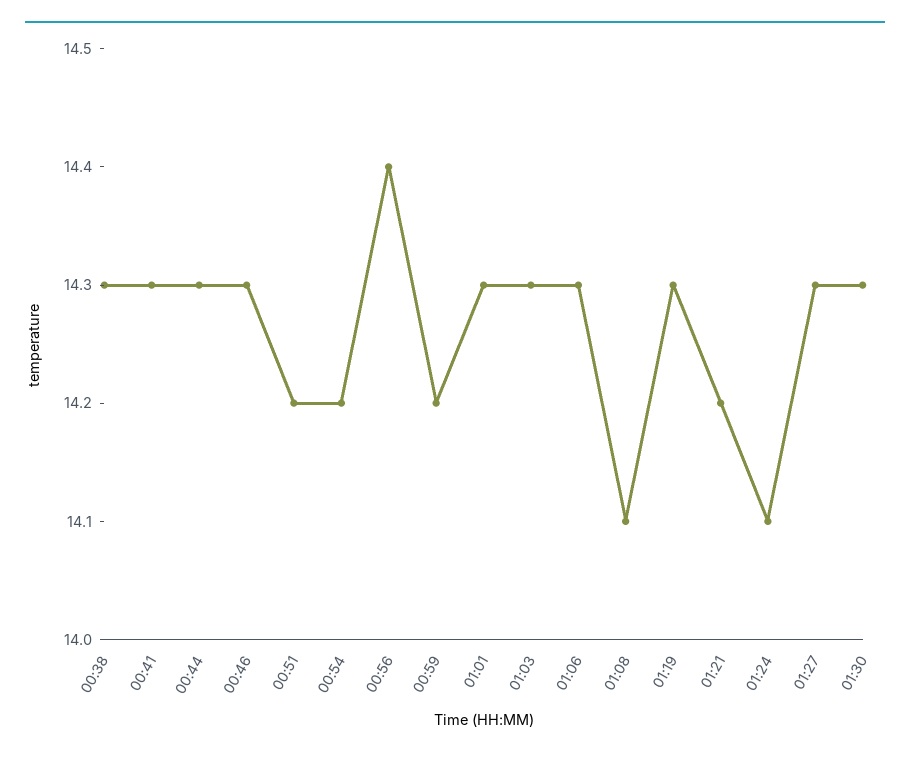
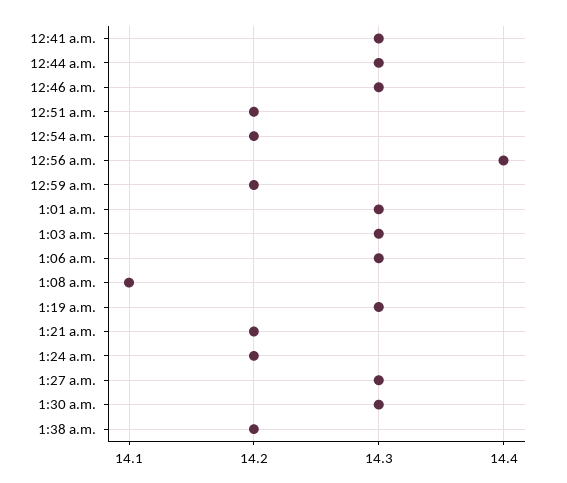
00:38: 14.3 -> none
01:24: 14.1 -> 14.2
1:38 a.m.: none -> 14.2

